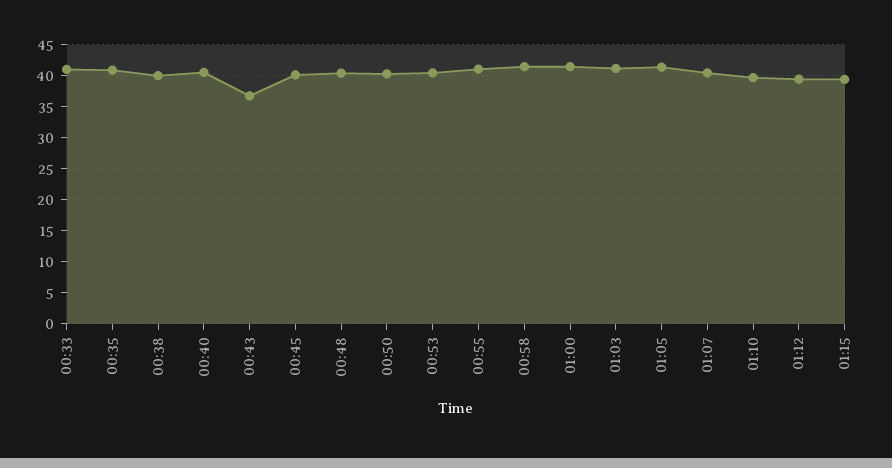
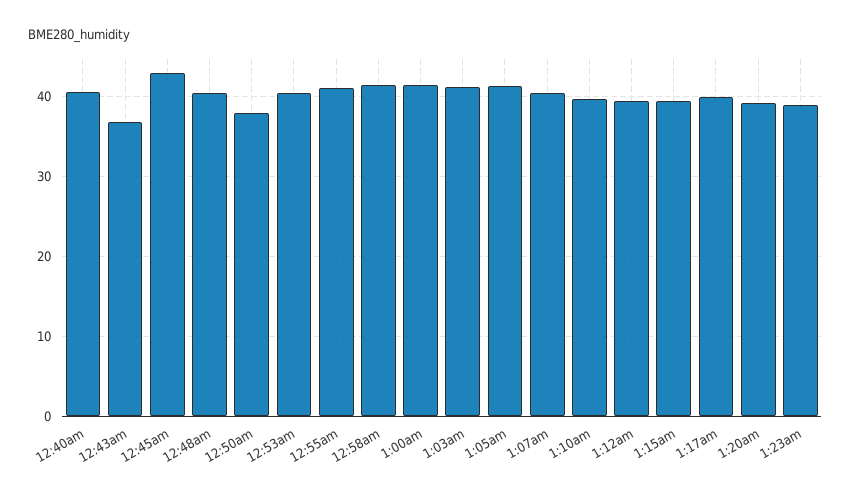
00:33: 41 -> none
00:35: 41 -> none
00:38: 40 -> none
00:45: 40 -> 43
00:50: 40 -> 38
1:17am: none -> 40
1:20am: none -> 39
1:23am: none -> 39

